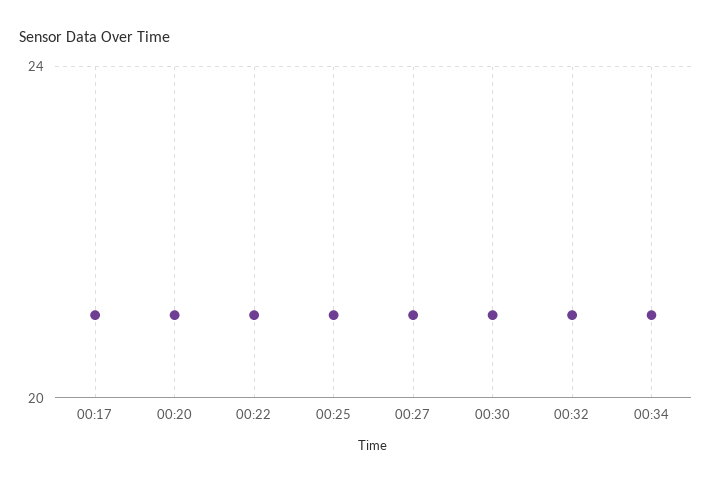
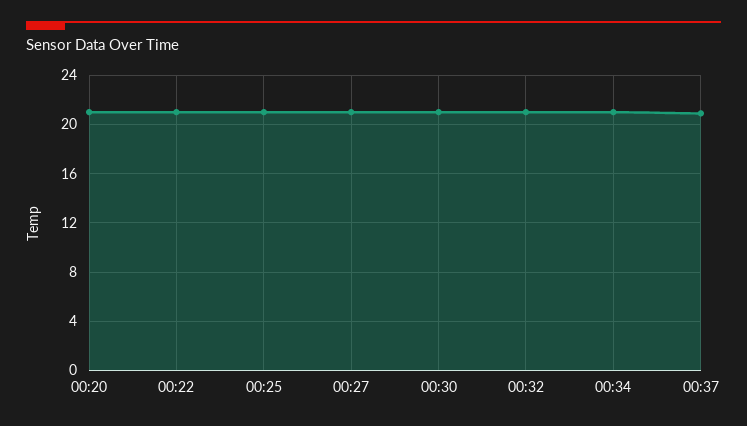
00:17: 21 -> none
00:37: none -> 21

